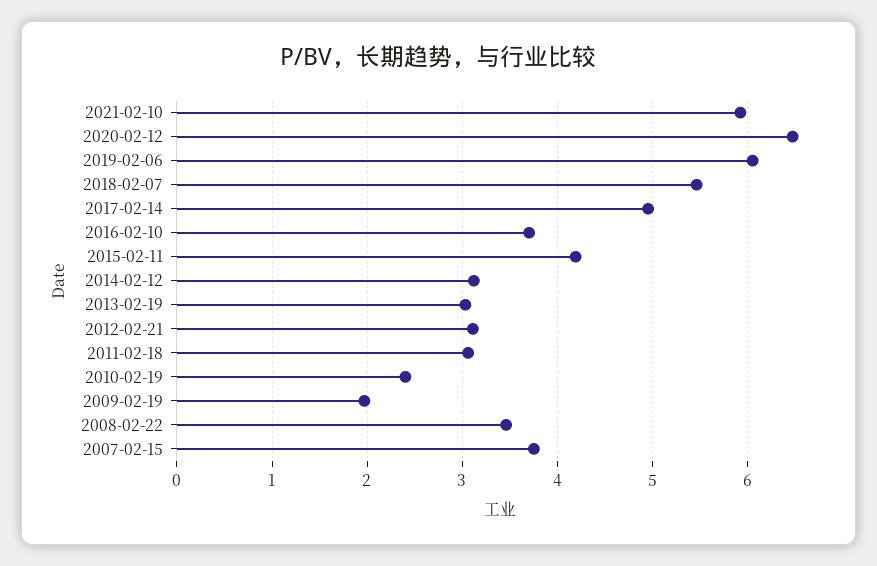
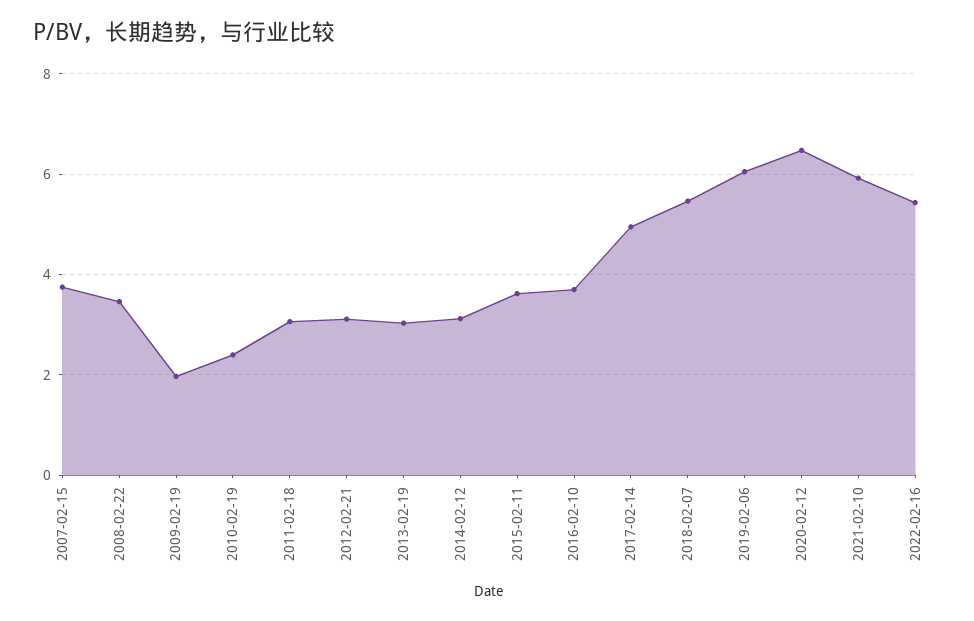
2015-02-11: 4.2 -> 3.6
2022-02-16: none -> 5.4

